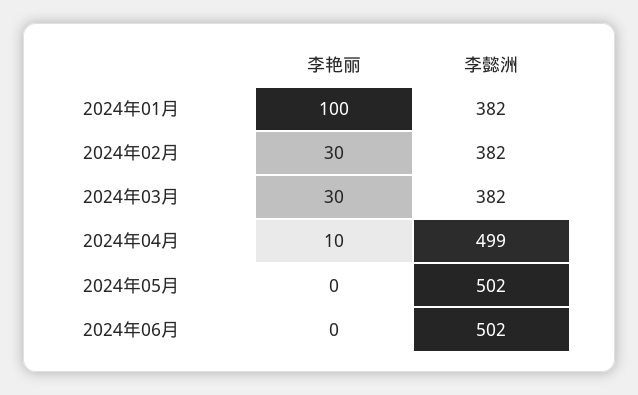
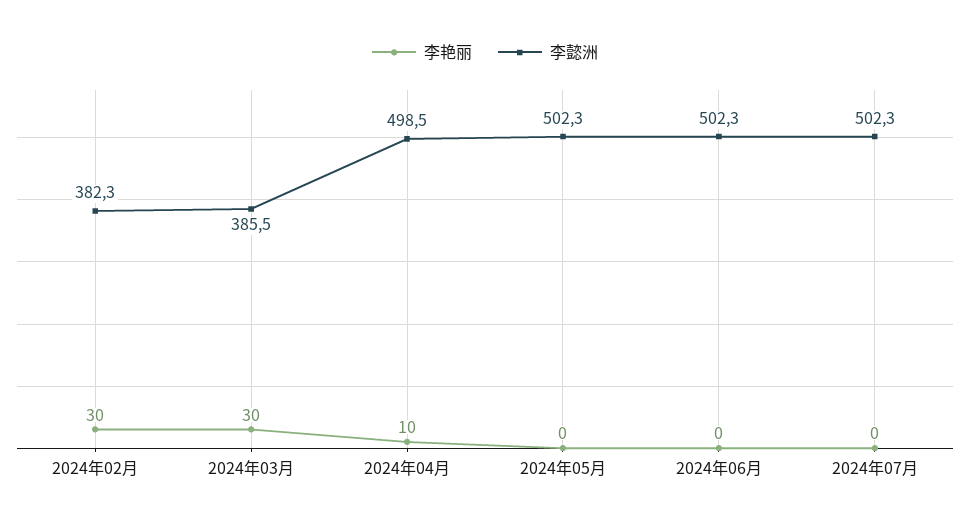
李艳丽, 2024年01月: 100 -> none
李懿洲, 2024年01月: 382 -> none
李懿洲, 2024年03月: 382 -> 385.5
李艳丽, 2024年07月: none -> 0
李懿洲, 2024年07月: none -> 502.3

